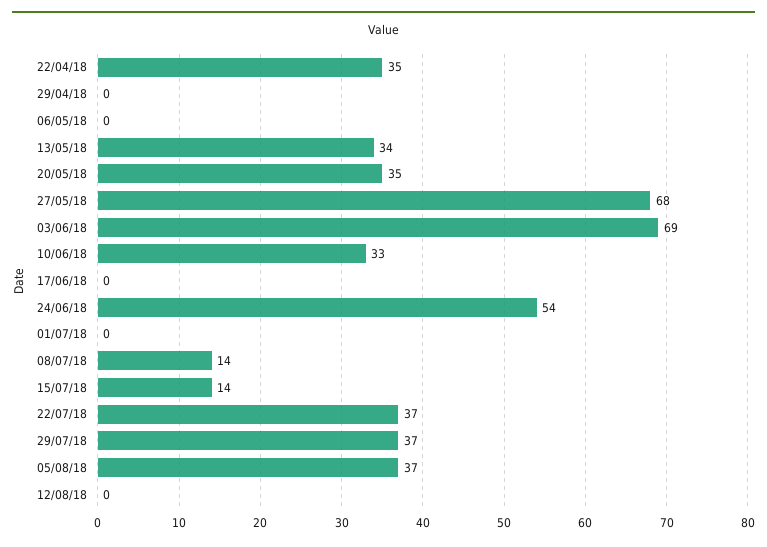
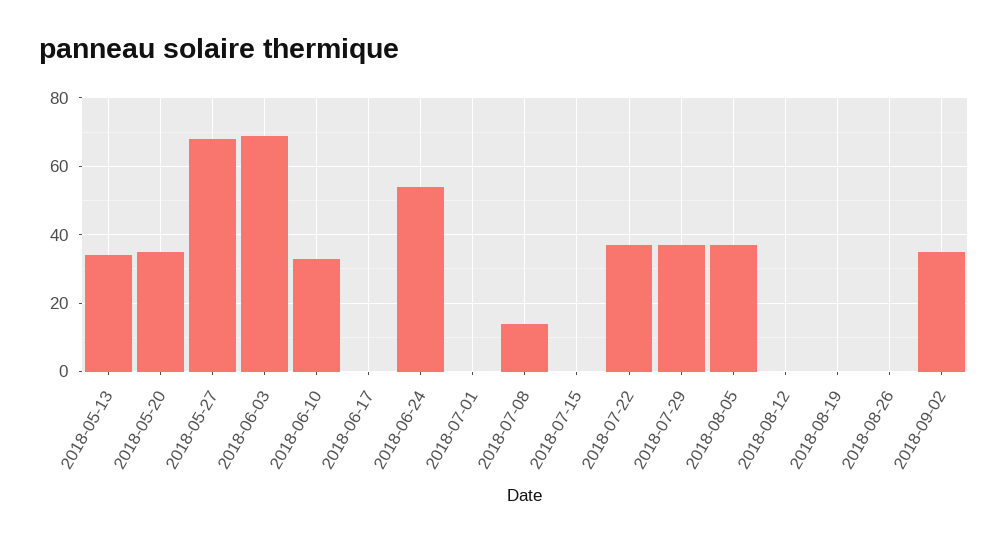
22/04/18: 35 -> none
29/04/18: 0 -> none
06/05/18: 0 -> none
15/07/18: 14 -> 0
2018-08-19: none -> 0
2018-08-26: none -> 0
2018-09-02: none -> 35

